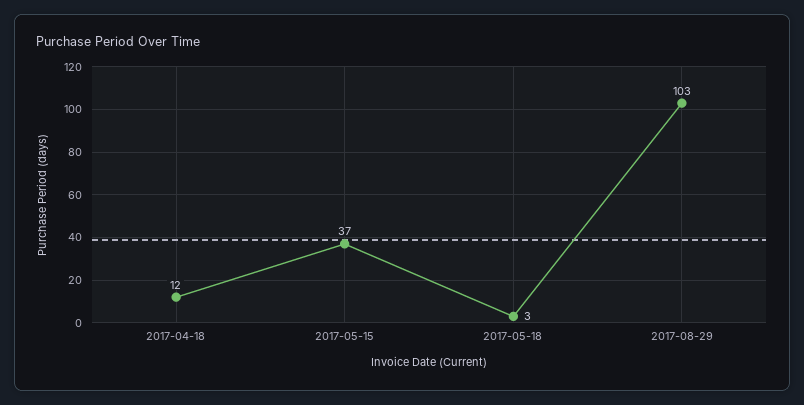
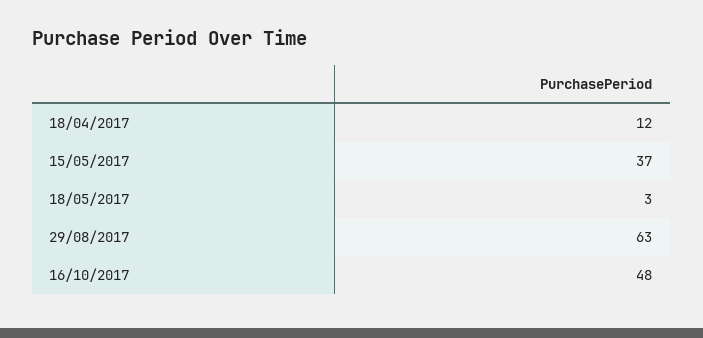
2017-08-29: 103 -> 63
16/10/2017: none -> 48

